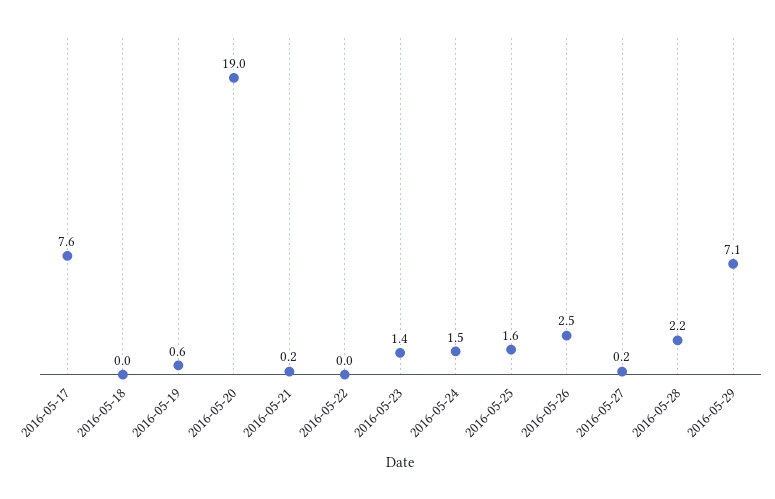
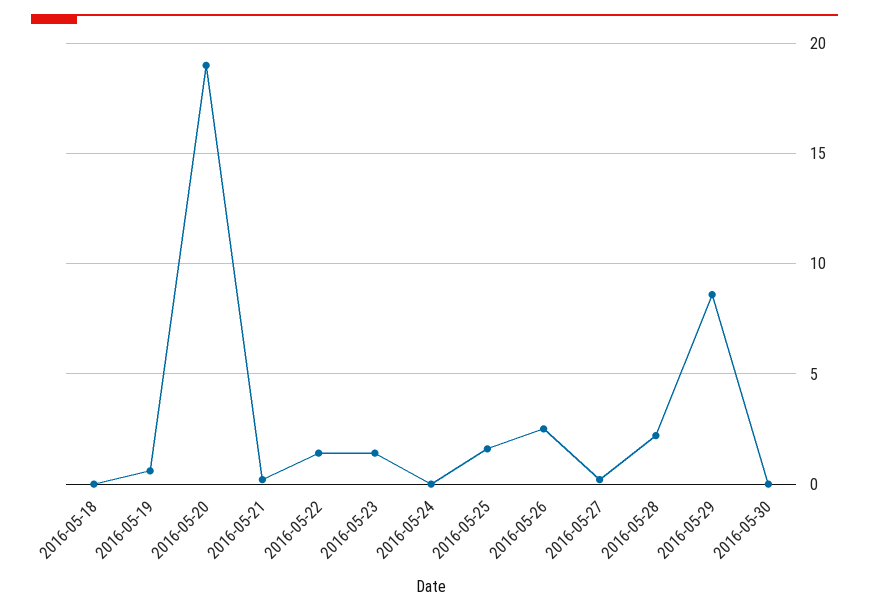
2016-05-17: 7.6 -> none
2016-05-22: 0 -> 1.5
2016-05-24: 1.5 -> 0
2016-05-29: 7.1 -> 8.5
2016-05-30: none -> 0

